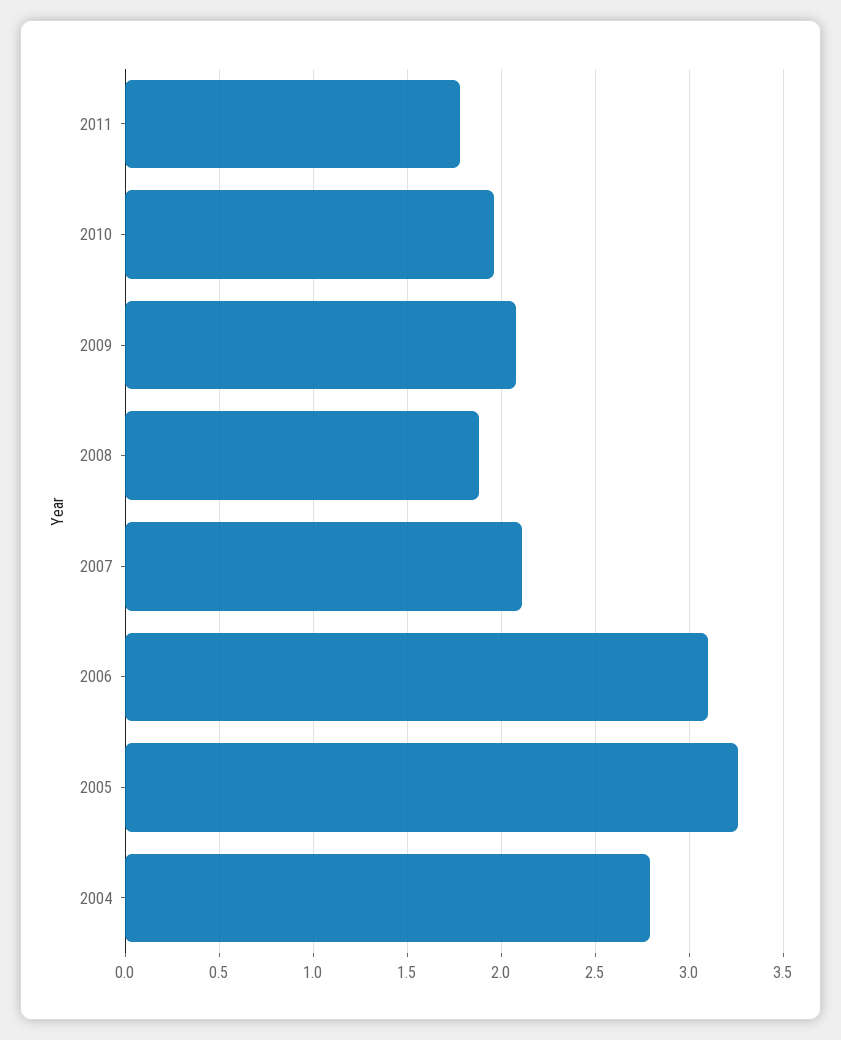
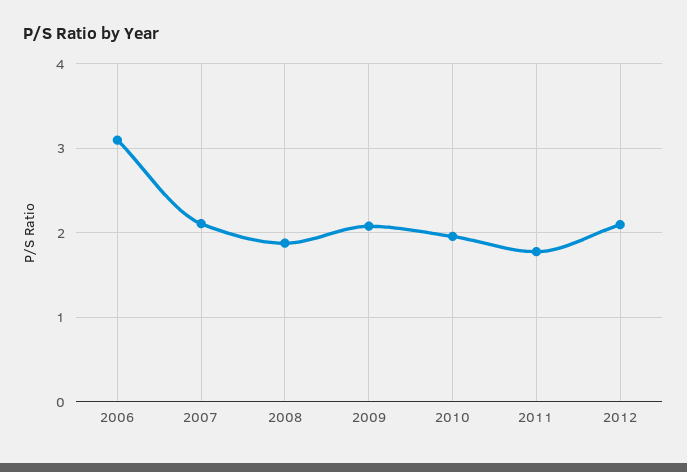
2005: 3.25 -> none
2004: 2.8 -> none
2012: none -> 2.1

